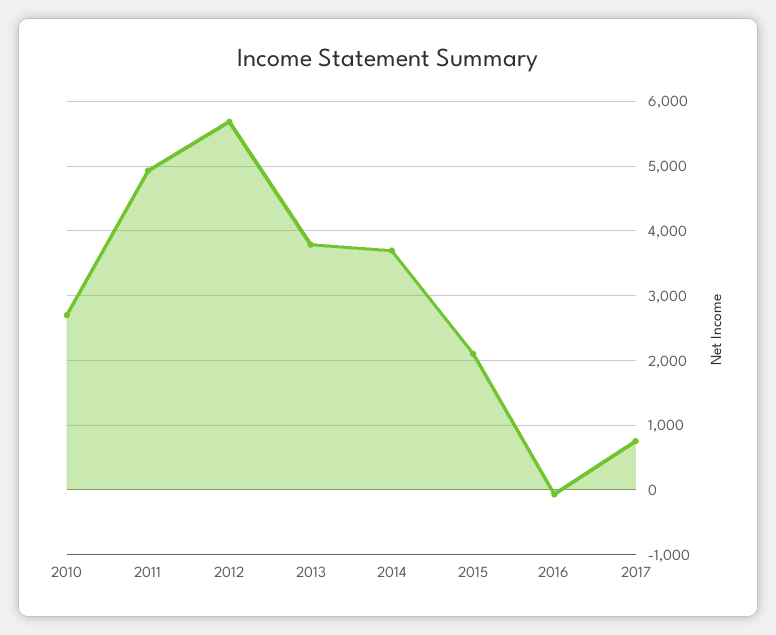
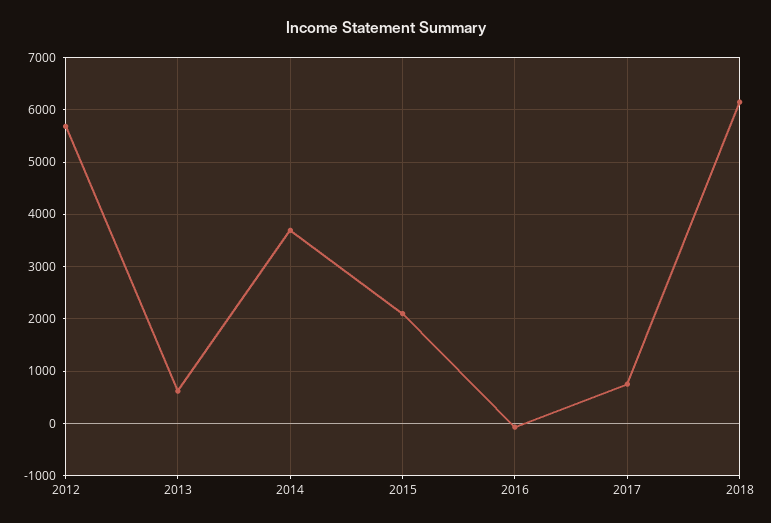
2010: 2700 -> none
2011: 4900 -> none
2013: 3800 -> 600
2018: none -> 6200

